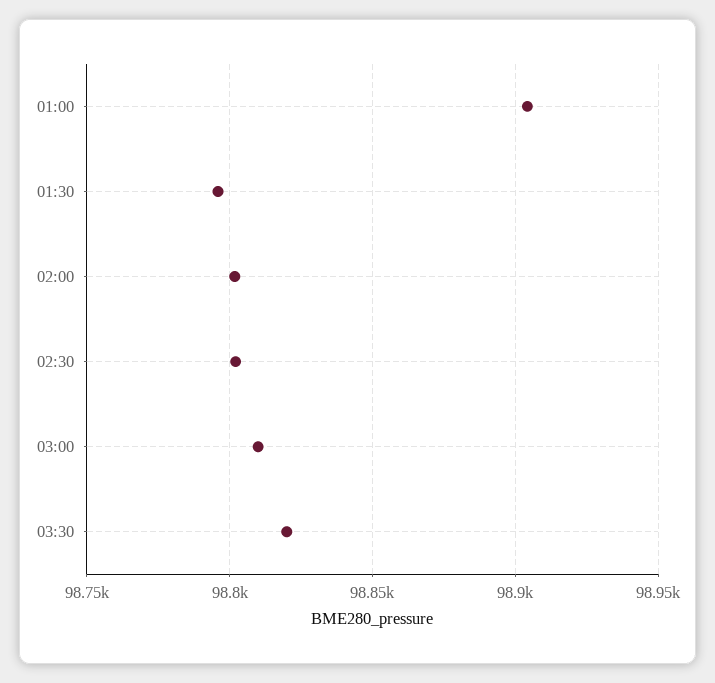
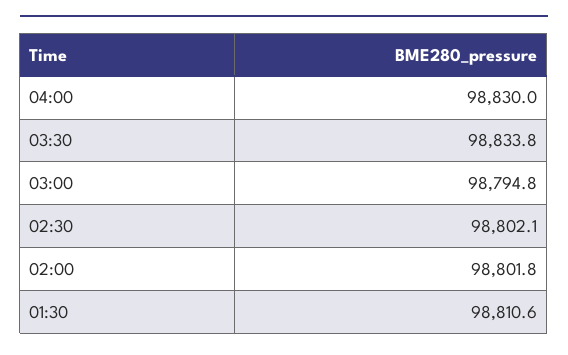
01:00: 98905 -> none
01:30: 98795 -> 98810.6
03:00: 98810 -> 98794.8
03:30: 98820 -> 98833.8
04:00: none -> 98830

